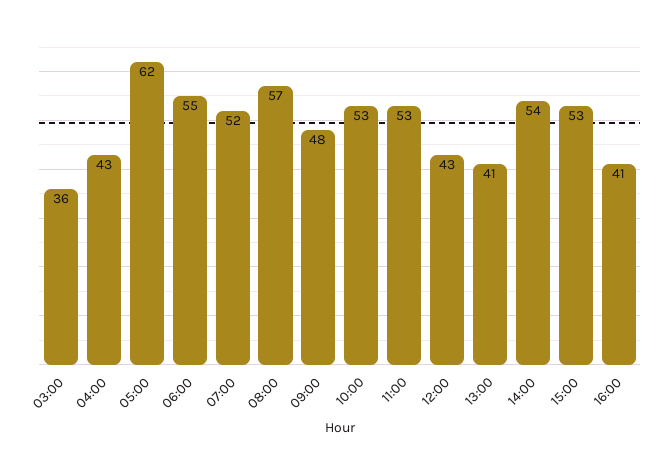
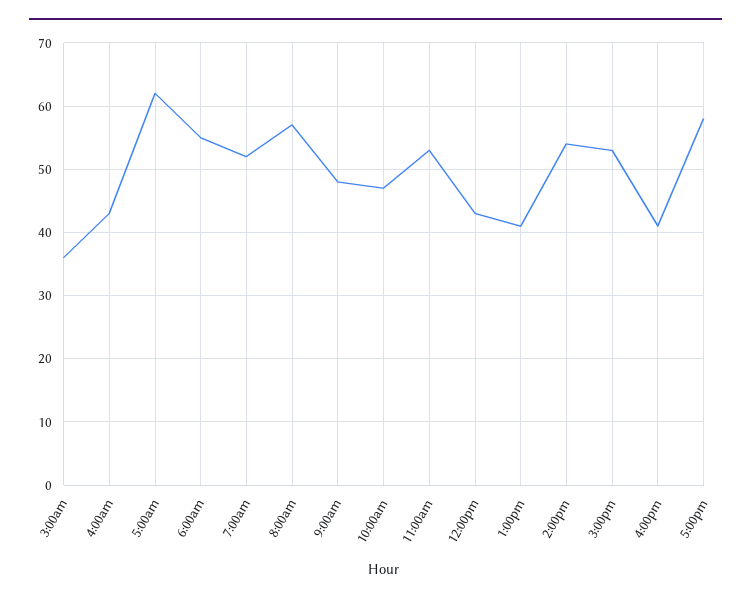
10:00: 53 -> 47
5:00pm: none -> 58

